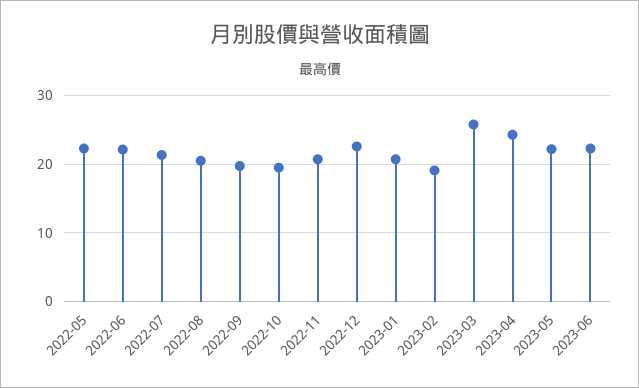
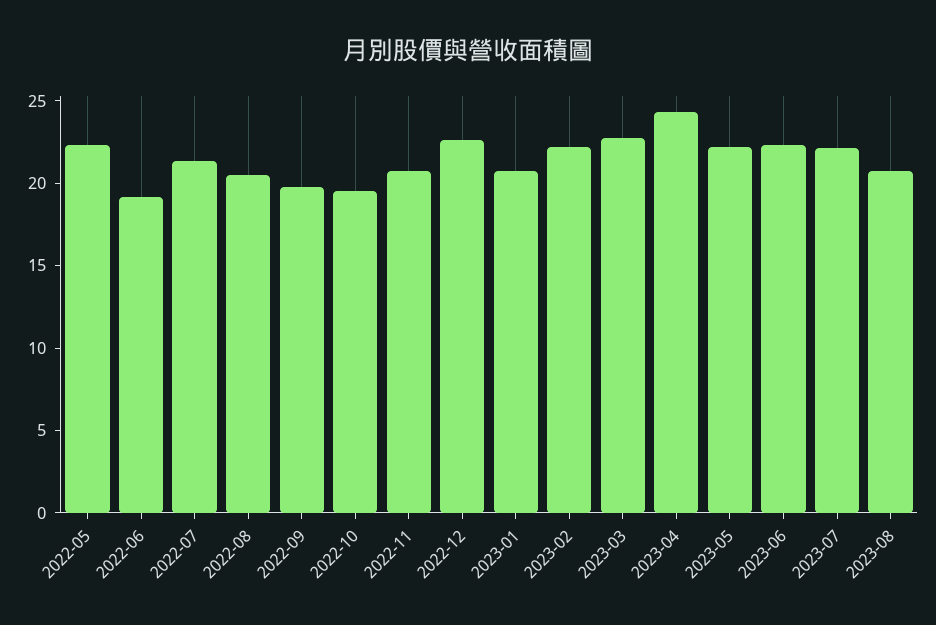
2022-06: 22 -> 19
2023-02: 19 -> 22
2023-03: 26 -> 23
2023-07: none -> 22
2023-08: none -> 21

